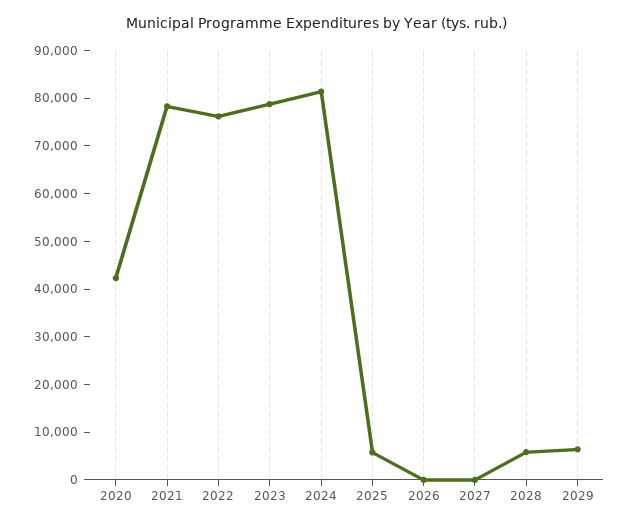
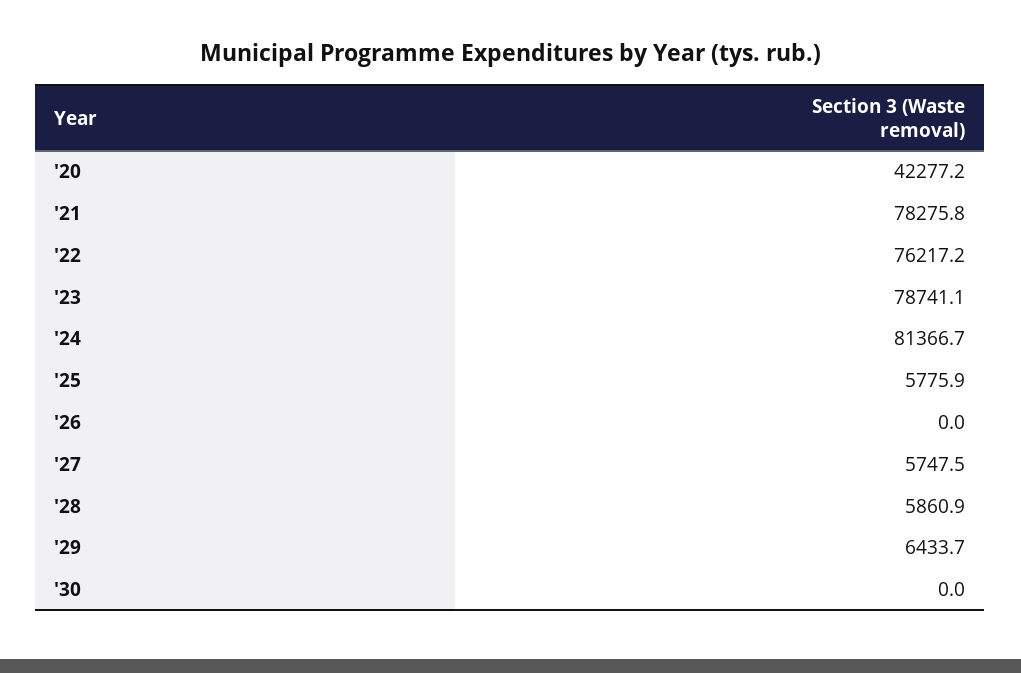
2027: 0 -> 5747.5
'30: none -> 0

